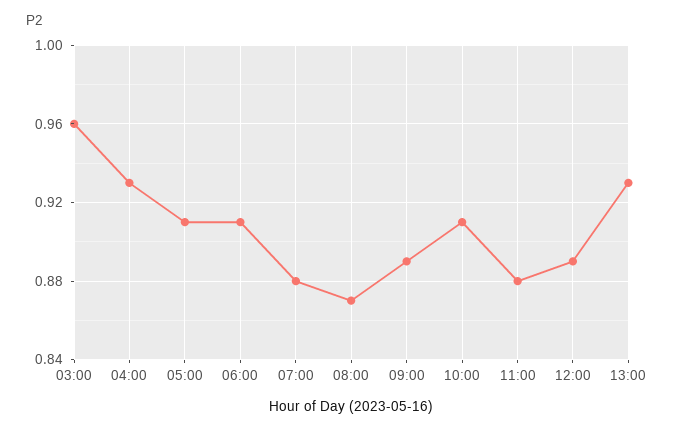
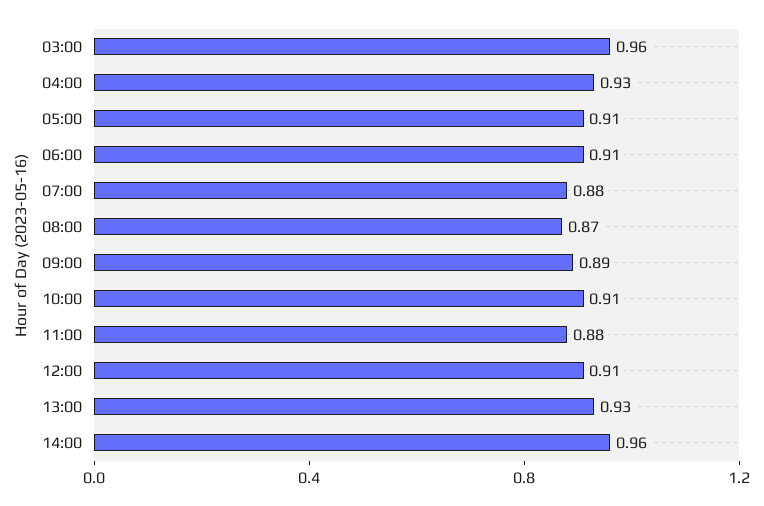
12:00: 0.89 -> 0.91
14:00: none -> 0.96

